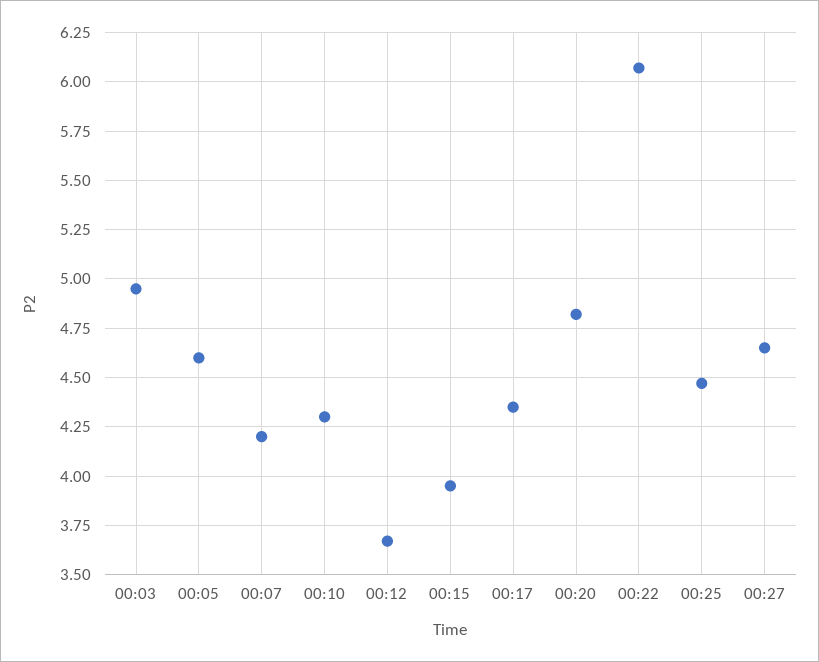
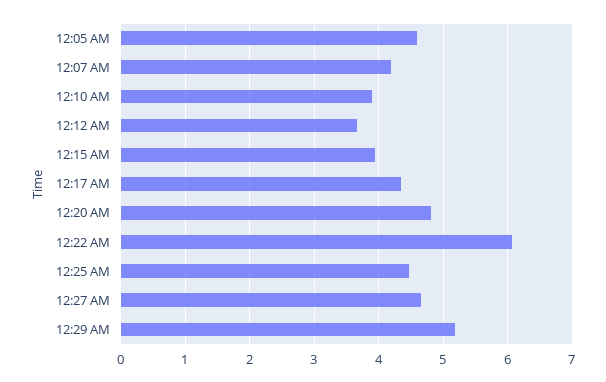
00:03: 4.95 -> none
00:10: 4.3 -> 3.9
12:29 AM: none -> 5.2

